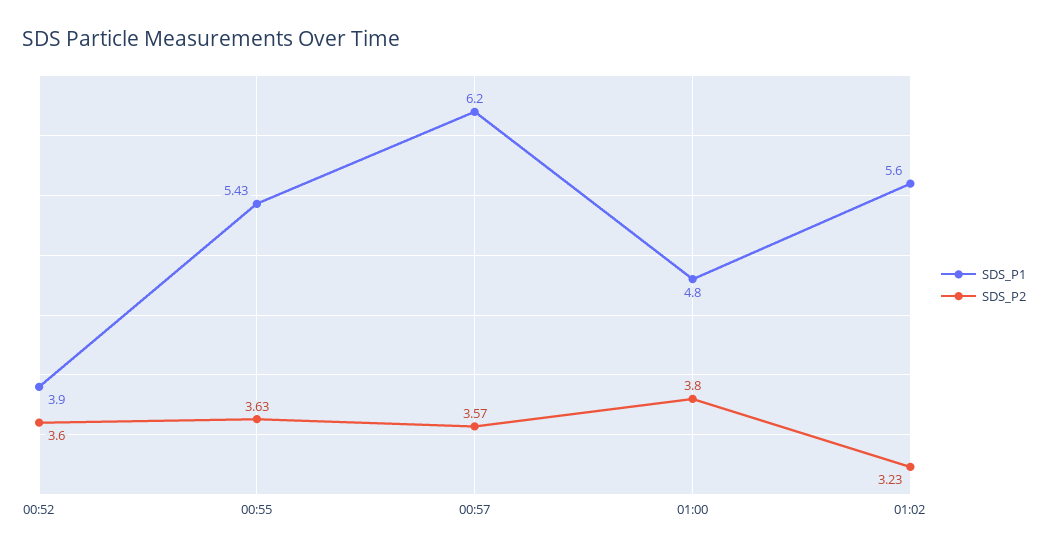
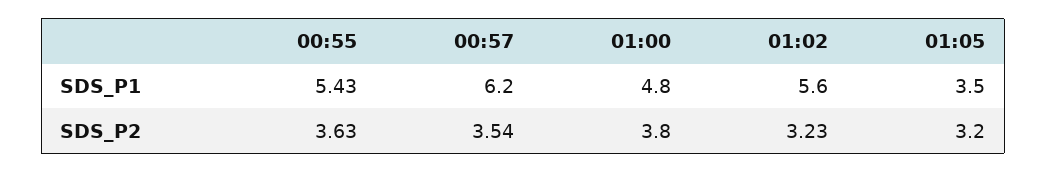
SDS_P1, 00:52: 3.9 -> none
SDS_P2, 00:52: 3.6 -> none
SDS_P2, 00:57: 3.57 -> 3.54
SDS_P1, 01:05: none -> 3.5
SDS_P2, 01:05: none -> 3.2

